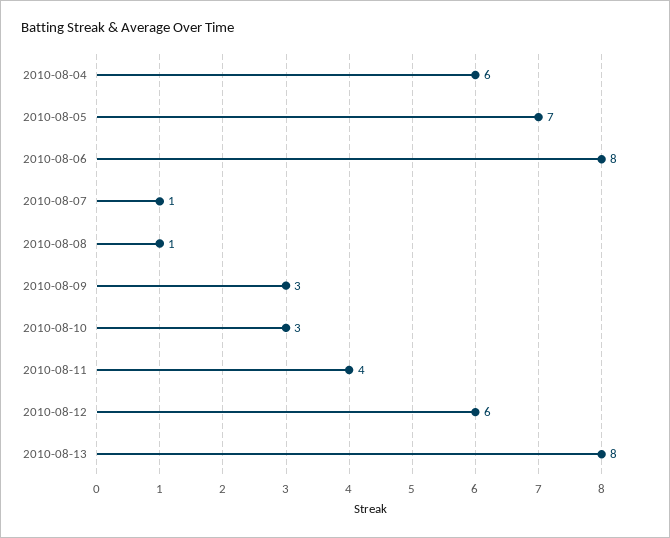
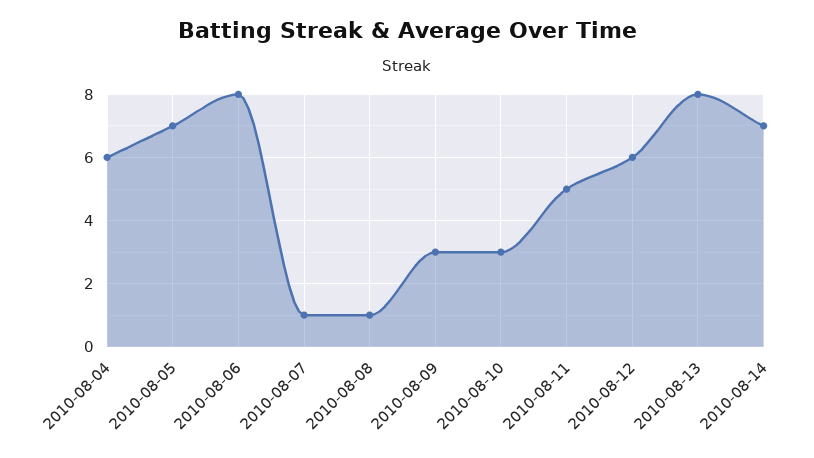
2010-08-11: 4 -> 5
2010-08-14: none -> 7

